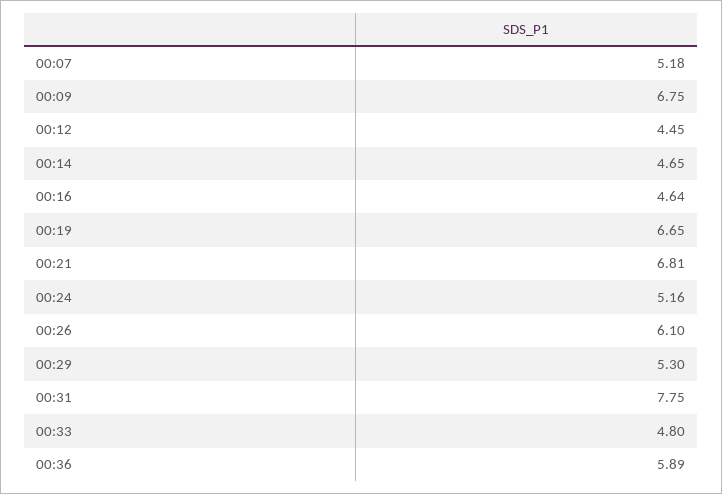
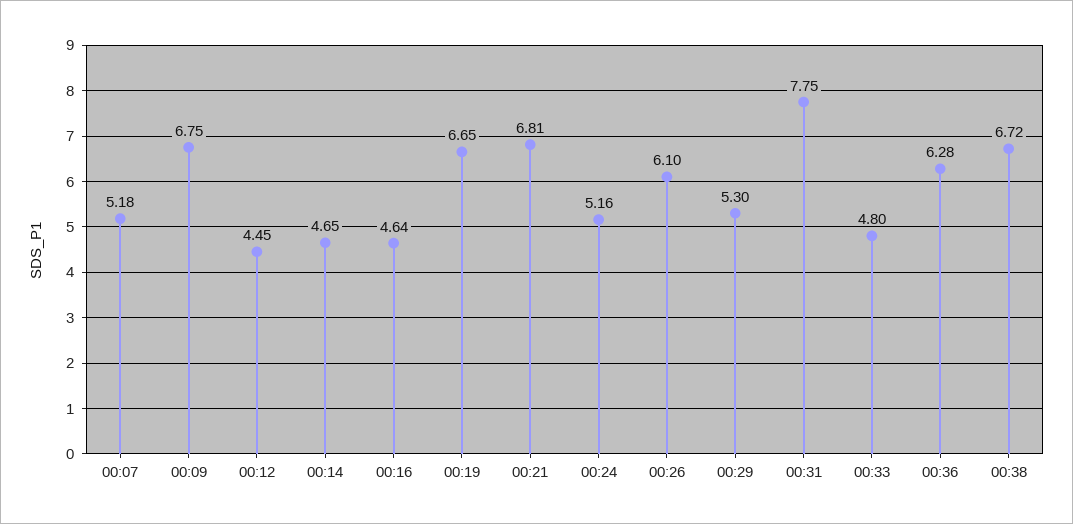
00:36: 5.89 -> 6.28
00:38: none -> 6.72

